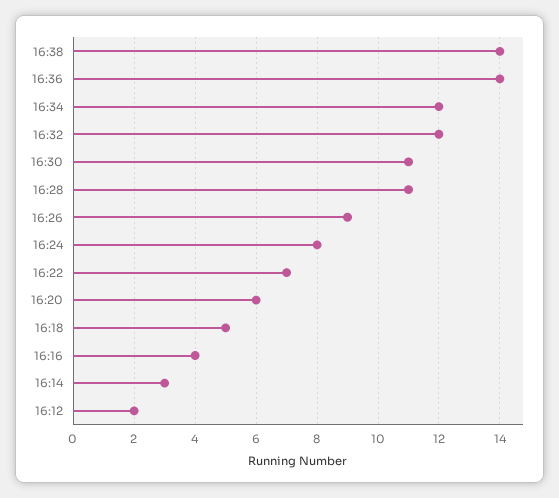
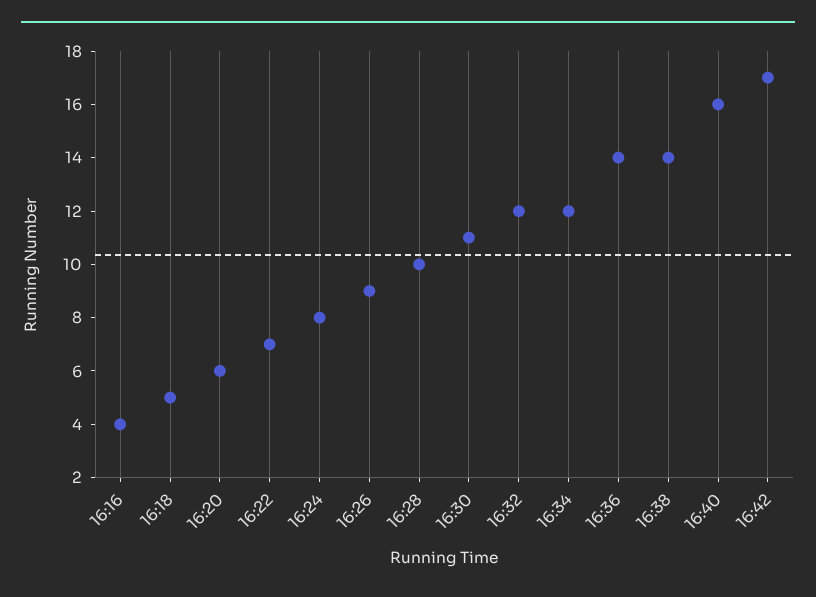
16:28: 11 -> 10
16:14: 3 -> none
16:12: 2 -> none
16:40: none -> 16
16:42: none -> 17

